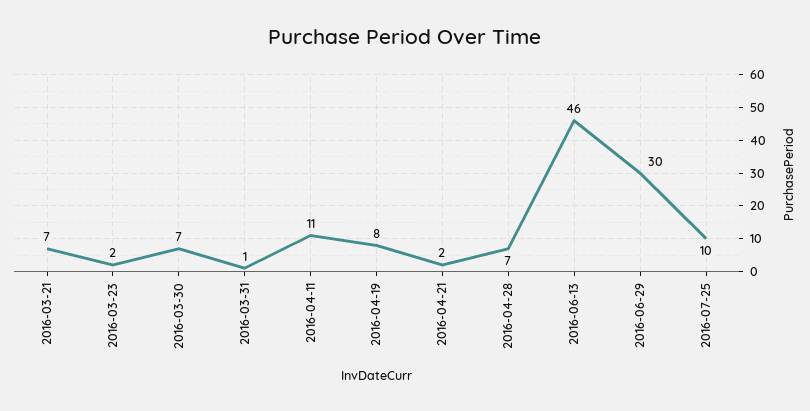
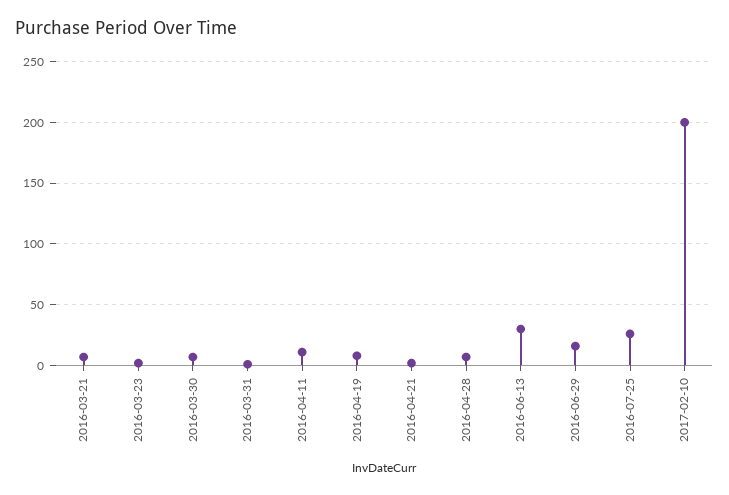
2016-06-13: 46 -> 30
2016-06-29: 30 -> 15
2016-07-25: 10 -> 25
2017-02-10: none -> 200

